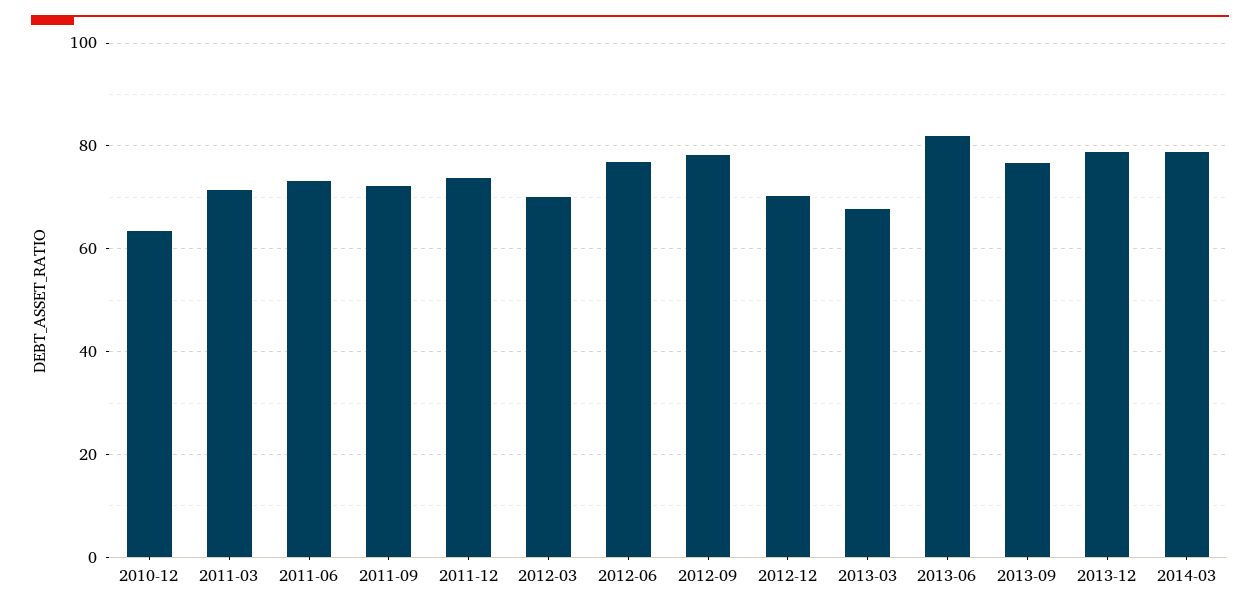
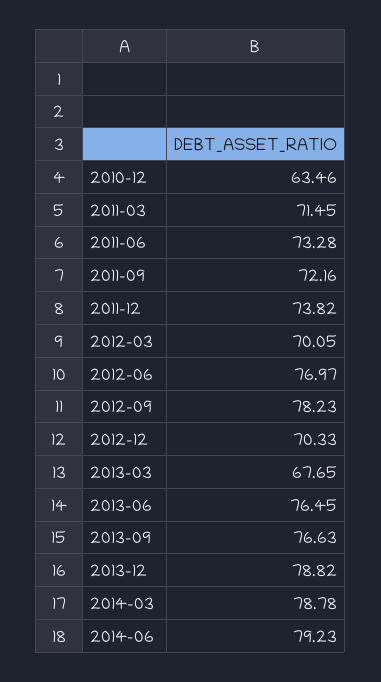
2013-06: 82 -> 76.45
2014-06: none -> 79.23

